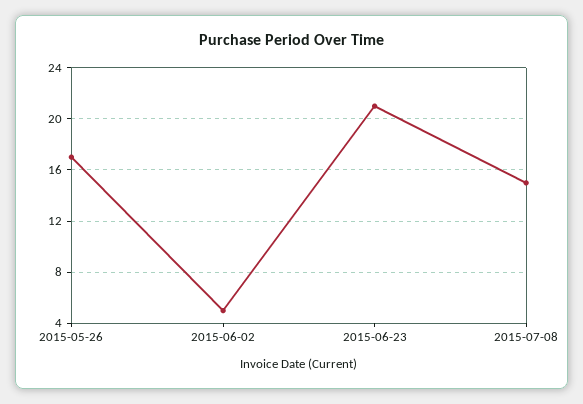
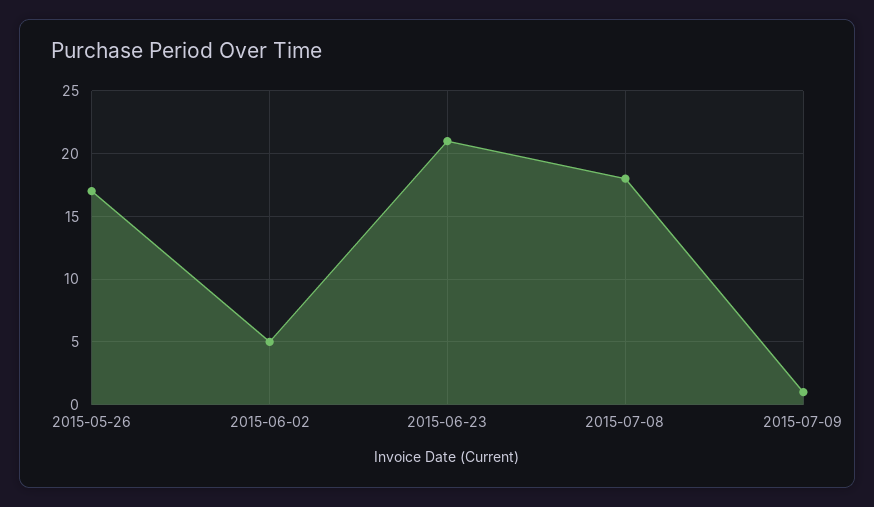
2015-07-08: 15 -> 18
2015-07-09: none -> 1

